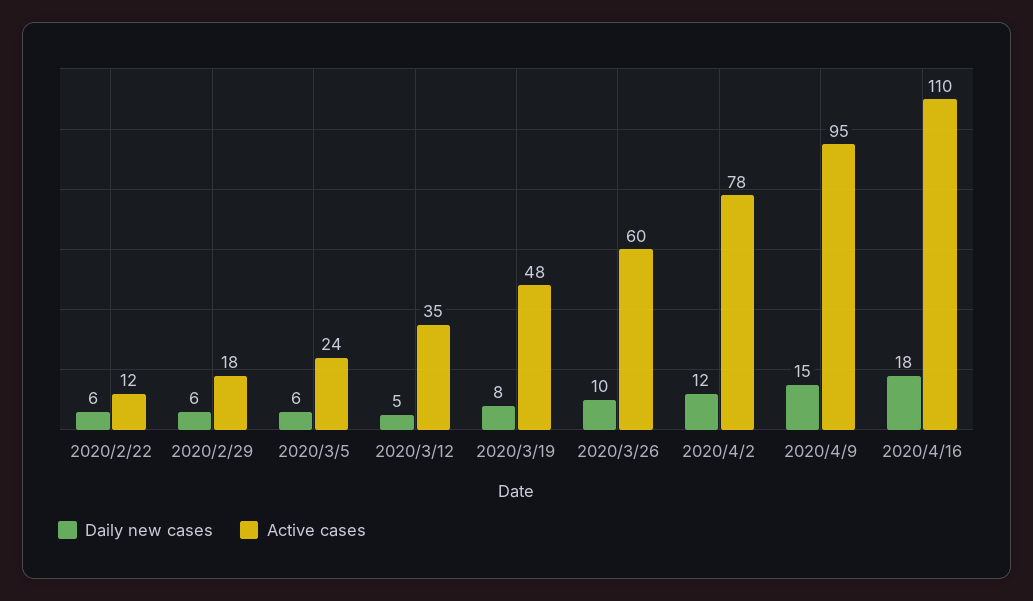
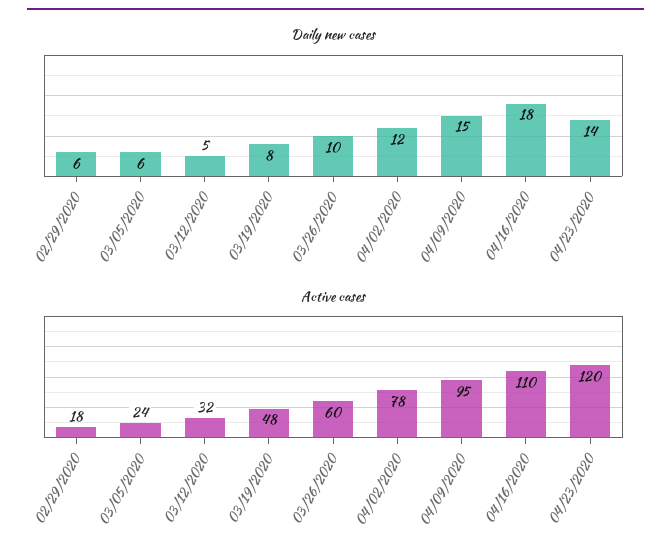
Daily new cases, 2020/2/22: 6 -> none
Active cases, 2020/2/22: 12 -> none
Active cases, 2020/3/12: 35 -> 32
Daily new cases, 04/23/2020: none -> 14
Active cases, 04/23/2020: none -> 120

